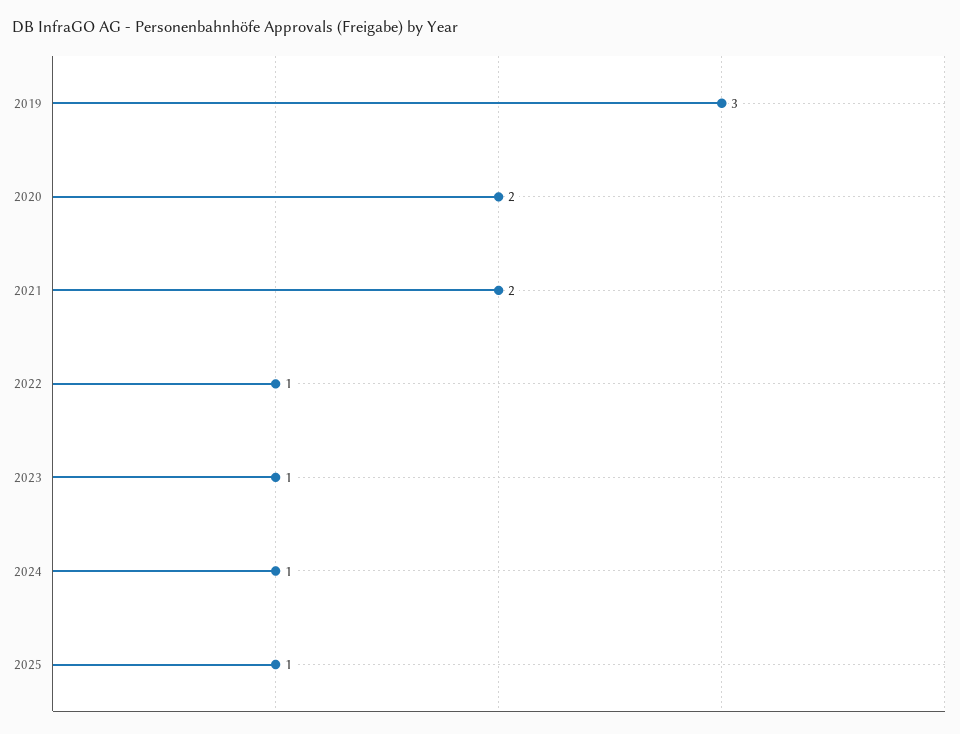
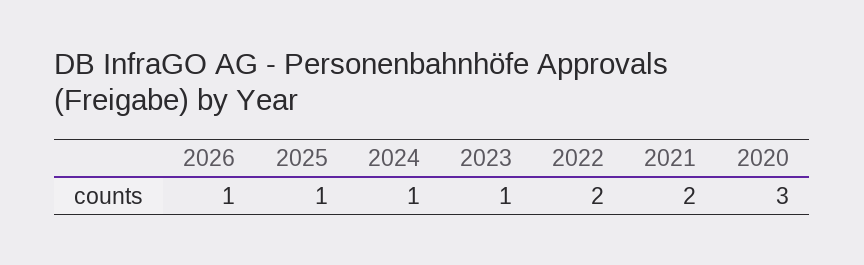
2019: 3 -> none
2020: 2 -> 3
2022: 1 -> 2
2026: none -> 1

